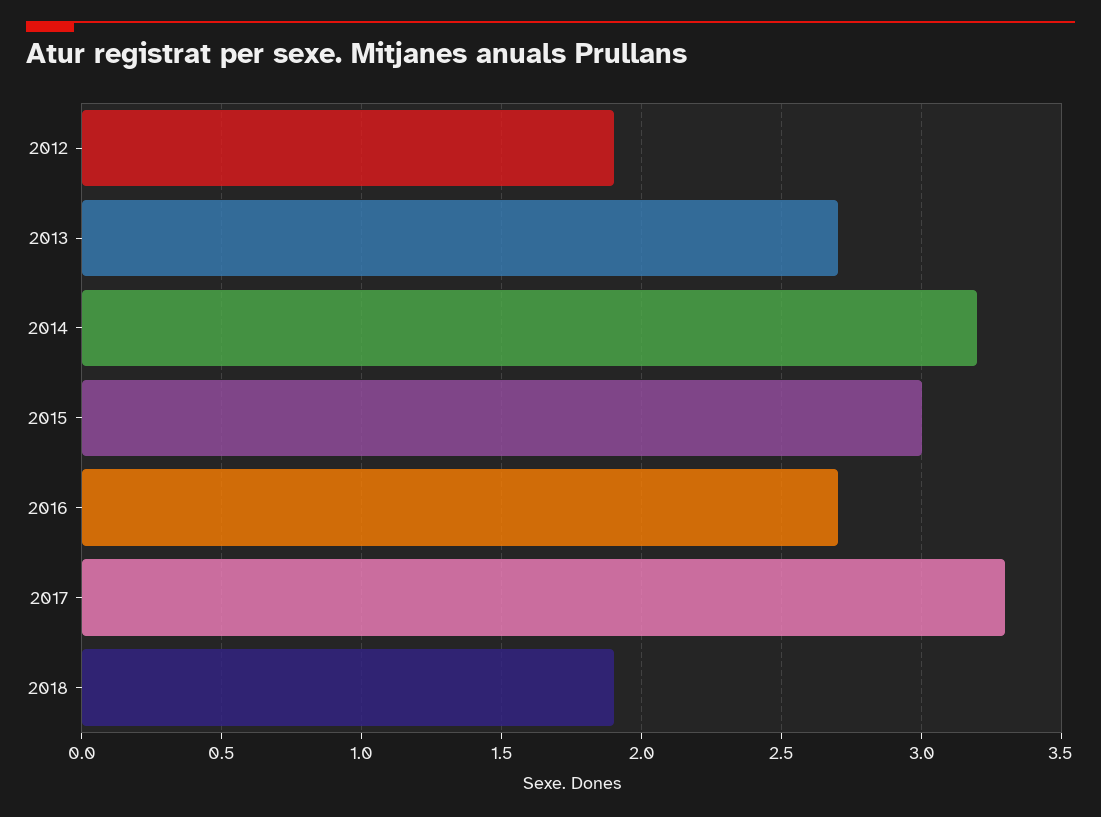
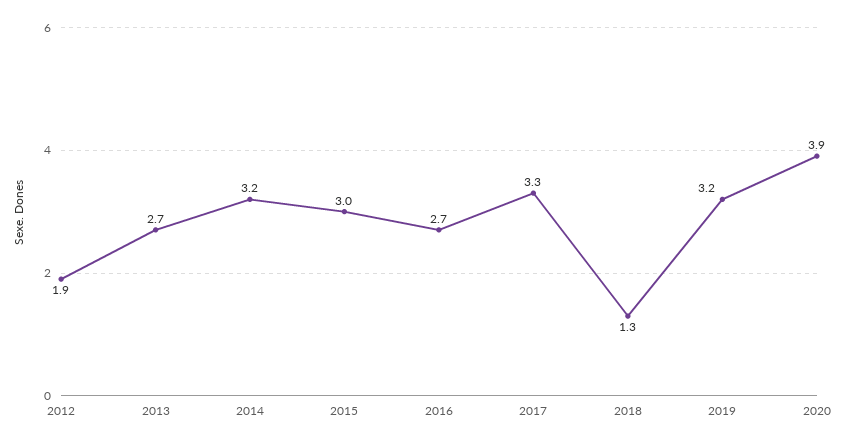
2018: 1.9 -> 1.3
2019: none -> 3.2
2020: none -> 3.9

